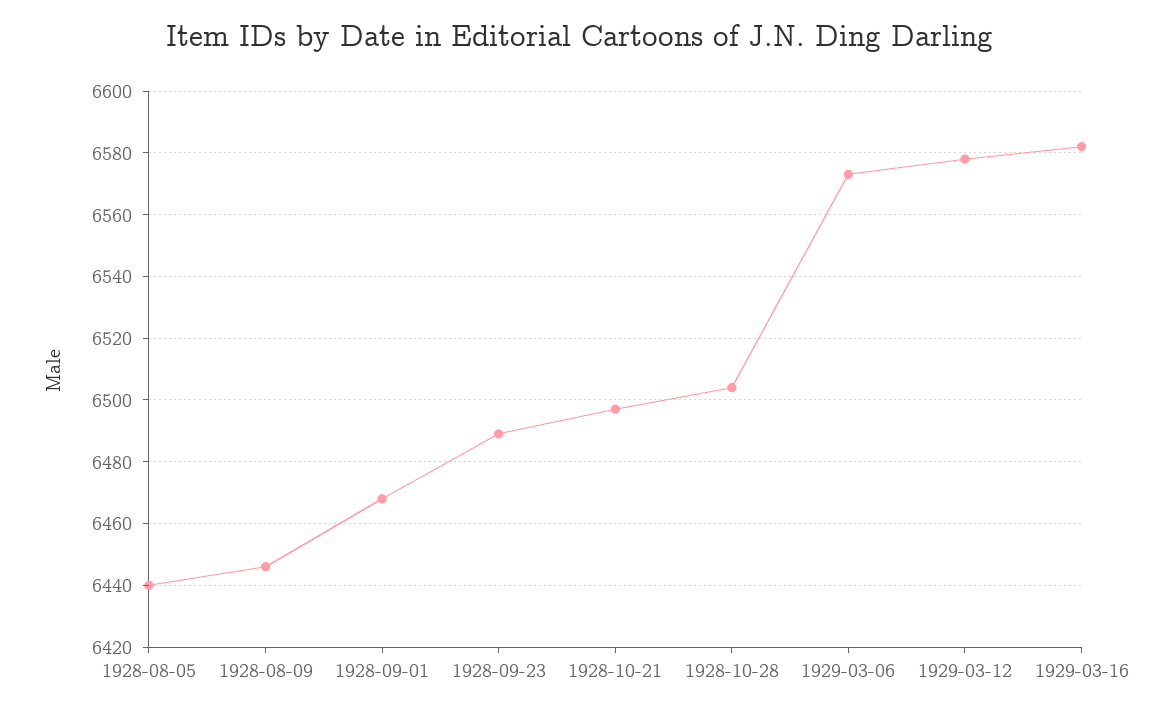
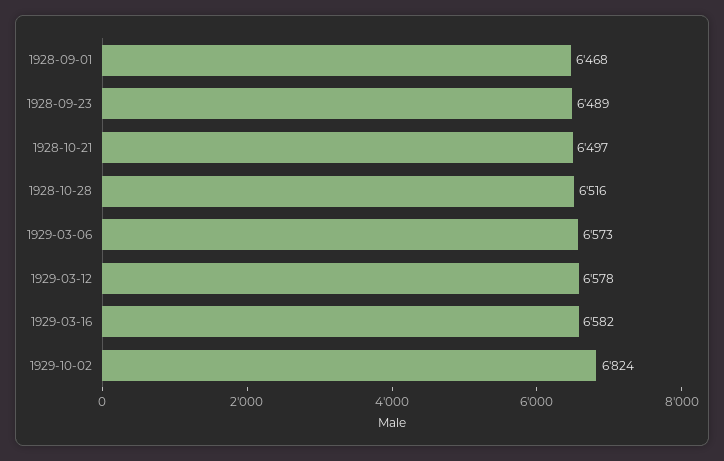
1928-08-05: 6440 -> none
1928-08-09: 6445 -> none
1928-10-28: 6505 -> 6516
1929-10-02: none -> 6824

